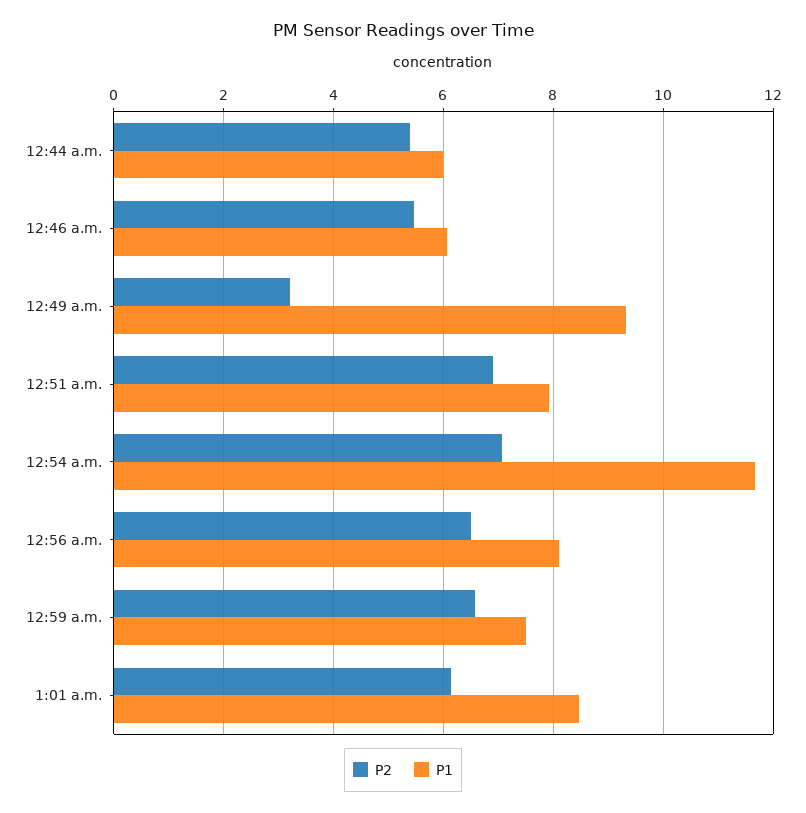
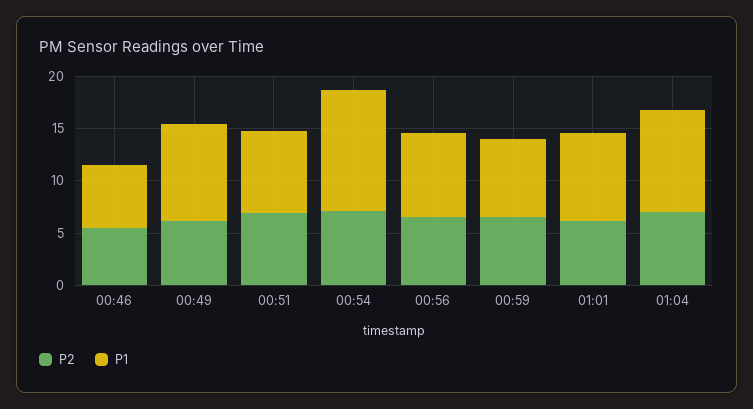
P2, 12:44 a.m.: 5.4 -> none
P1, 12:44 a.m.: 6 -> none
P2, 12:49 a.m.: 3.2 -> 6
P2, 01:04: none -> 7
P1, 01:04: none -> 10

